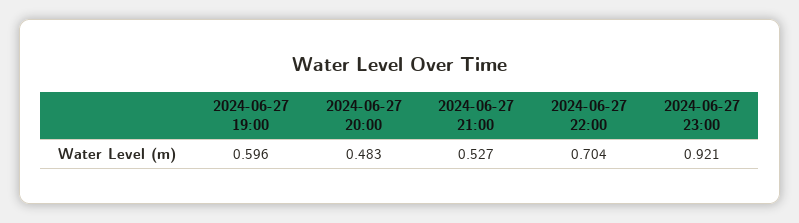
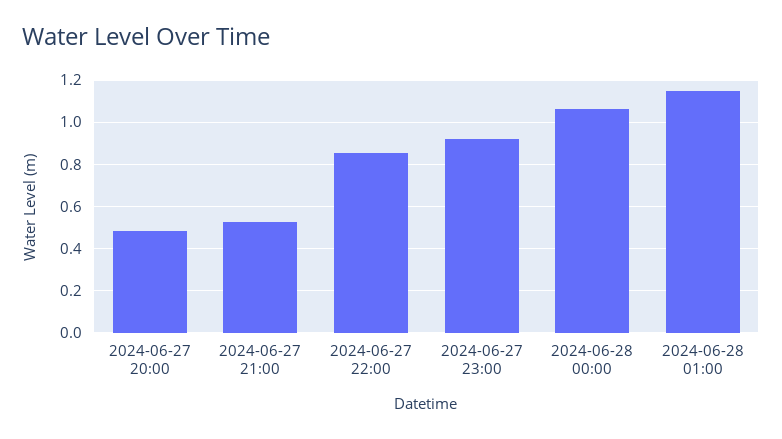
2024-06-27 19:00: 0.596 -> none
2024-06-27 22:00: 0.704 -> 0.85
2024-06-28 00:00: none -> 1.05
2024-06-28 01:00: none -> 1.15

